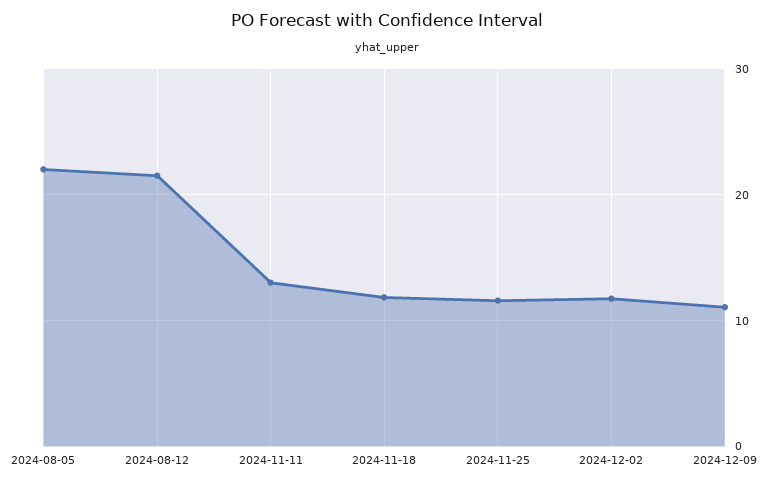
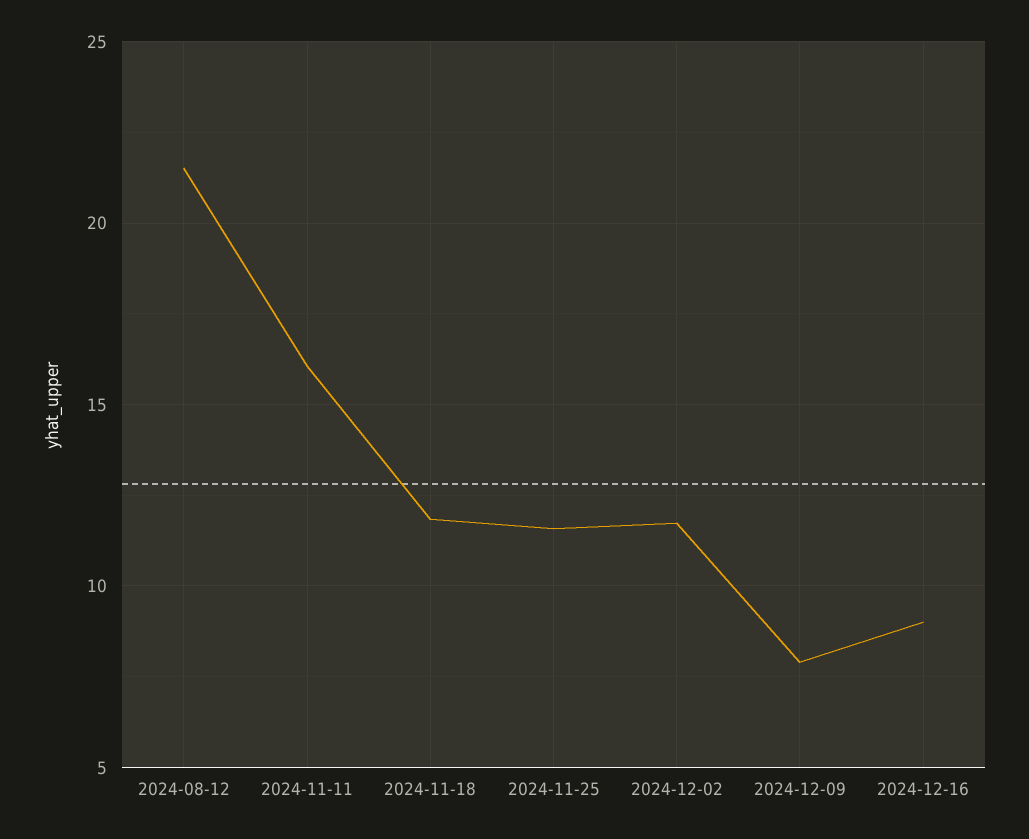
2024-08-05: 22 -> none
2024-11-11: 13 -> 16
2024-12-09: 11 -> 8
2024-12-16: none -> 9

